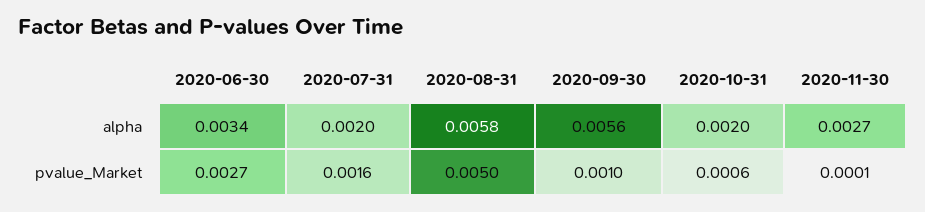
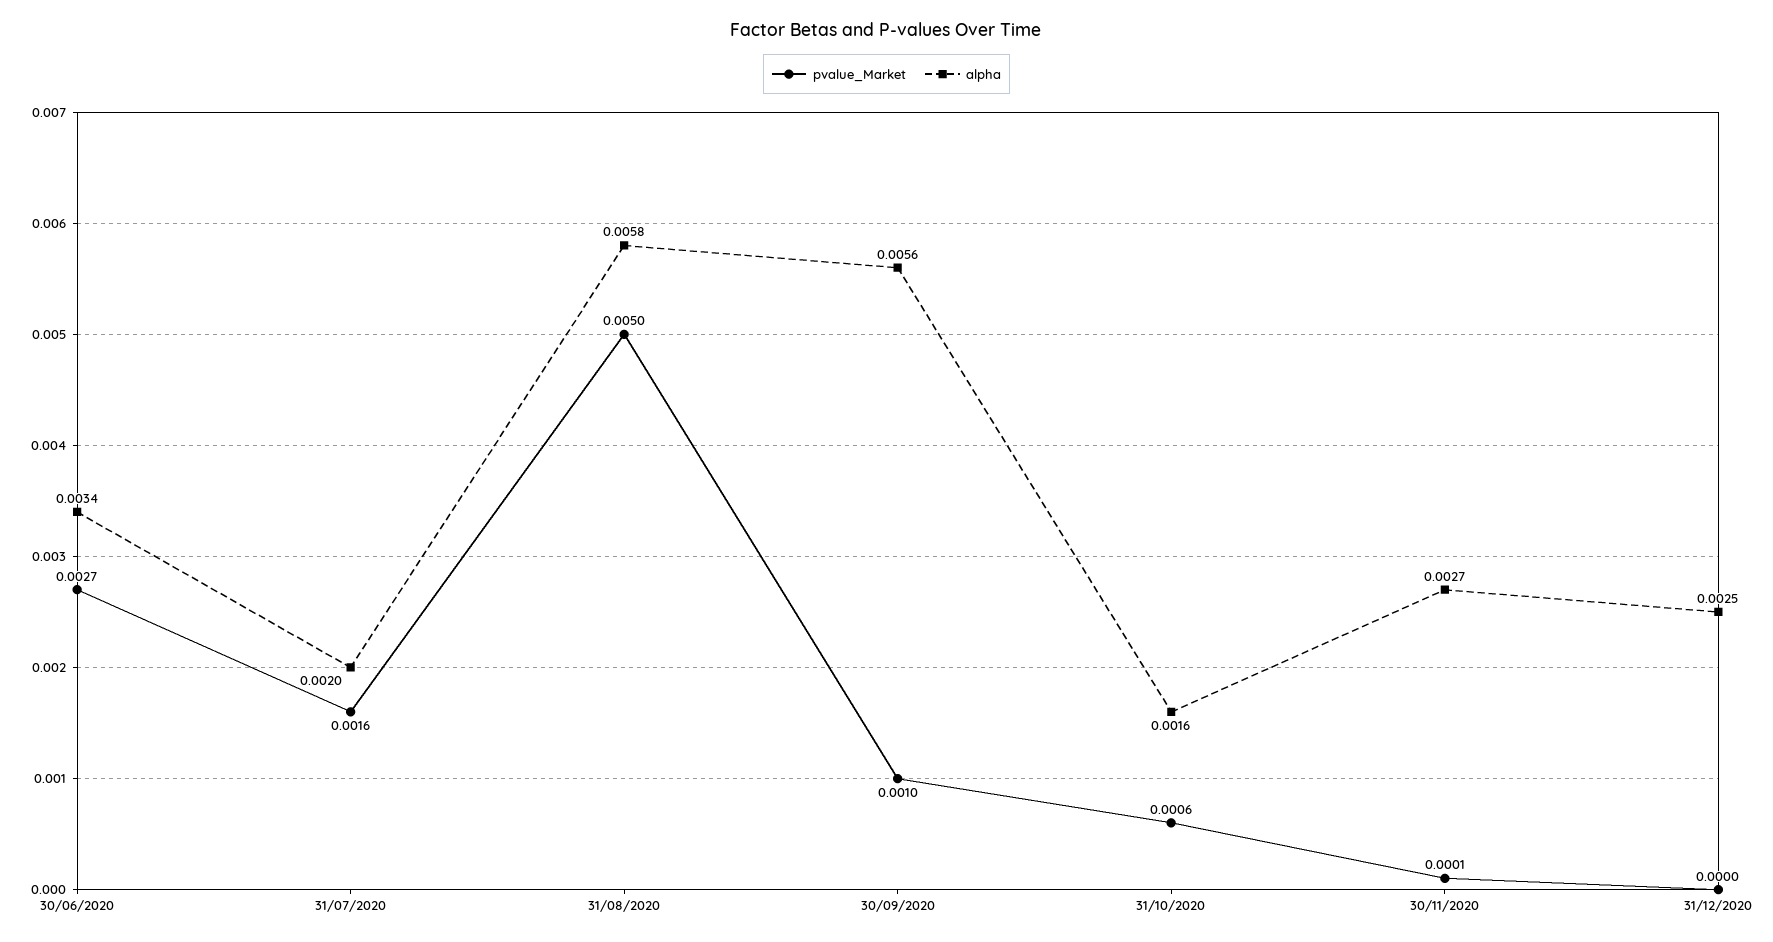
alpha, 2020-10-31: 0.002 -> 0.0016
pvalue_Market, 31/12/2020: none -> 0
alpha, 31/12/2020: none -> 0.0025

